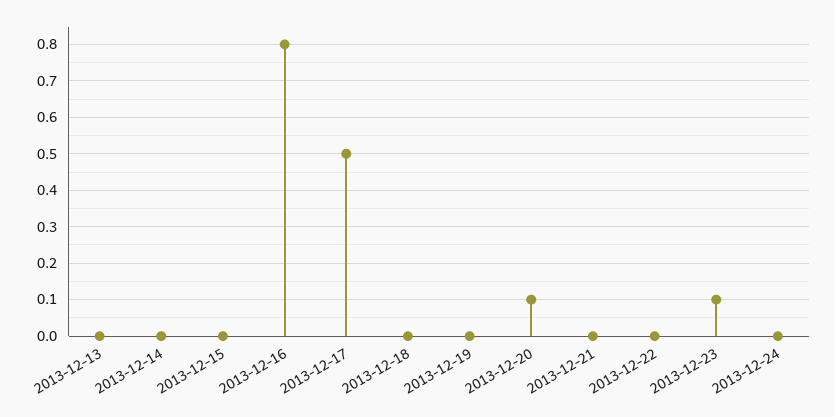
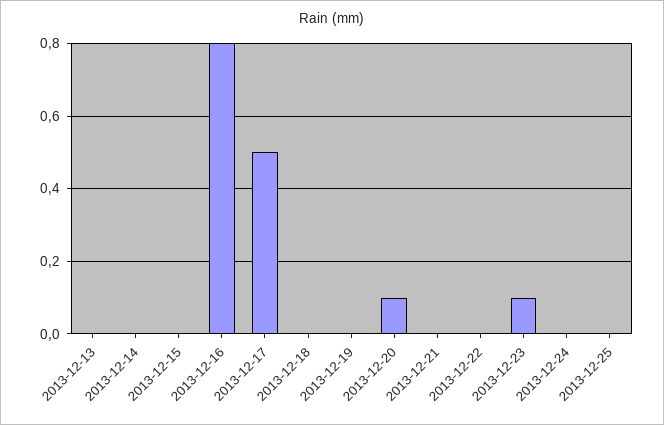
2013-12-25: none -> 0

